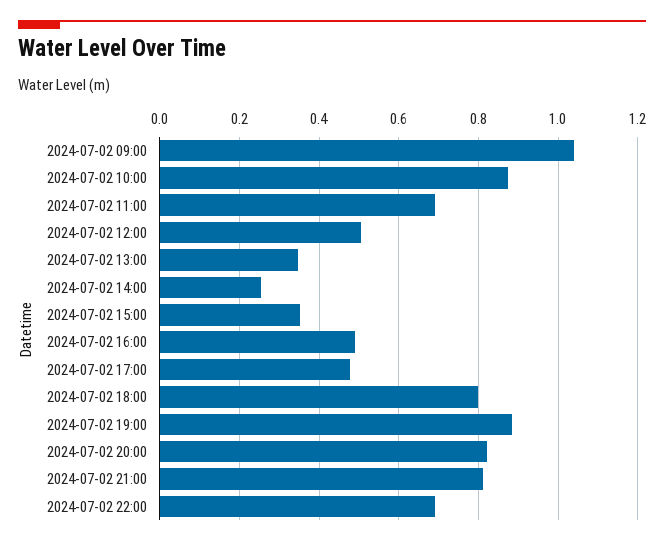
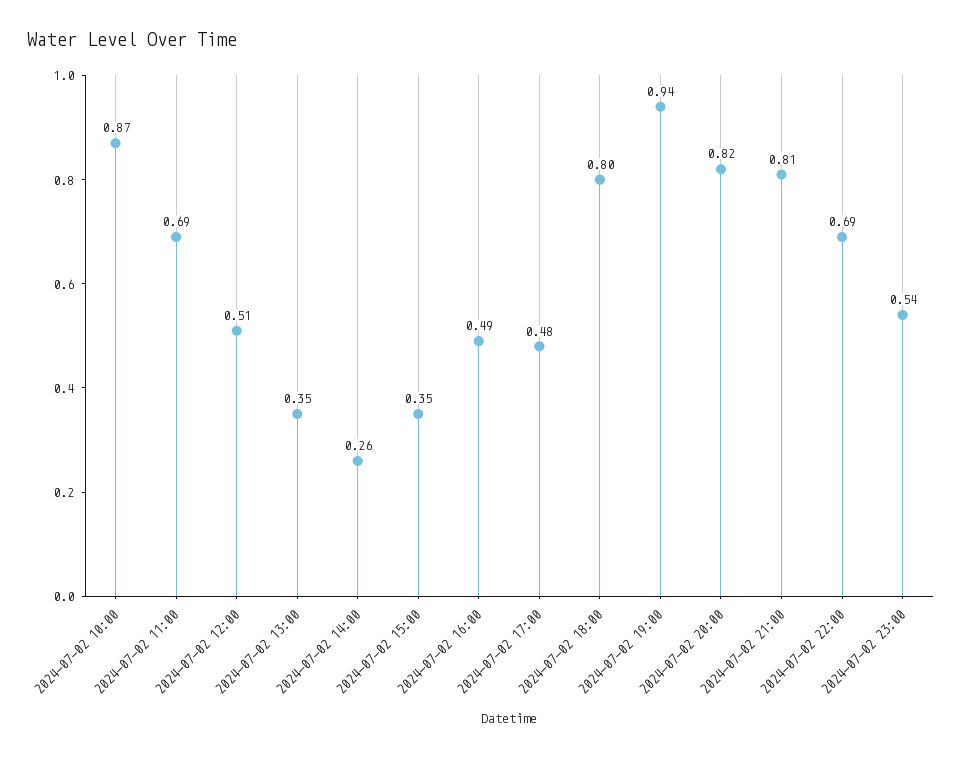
2024-07-02 09:00: 1.04 -> none
2024-07-02 19:00: 0.88 -> 0.94
2024-07-02 23:00: none -> 0.54

